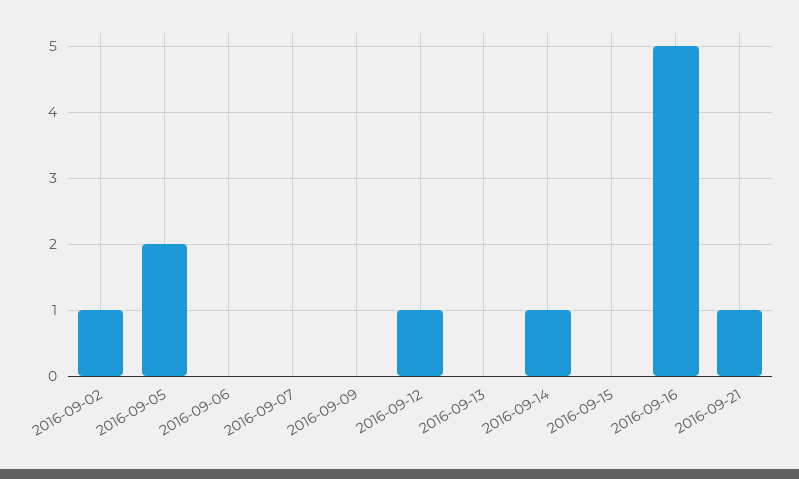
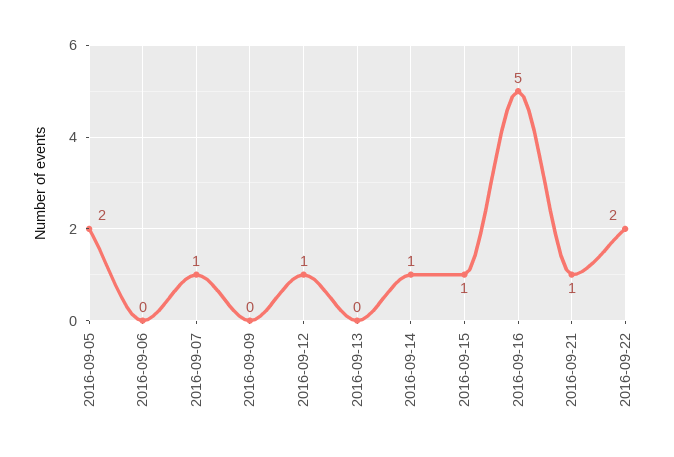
2016-09-02: 1 -> none
2016-09-07: 0 -> 1
2016-09-15: 0 -> 1
2016-09-22: none -> 2

